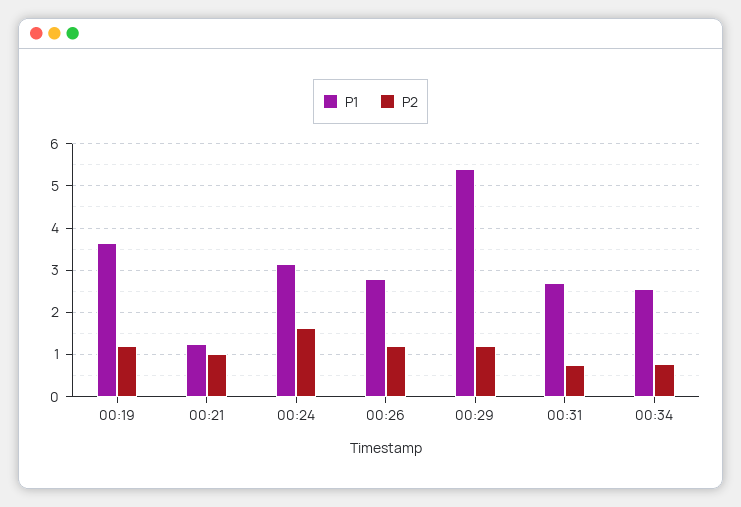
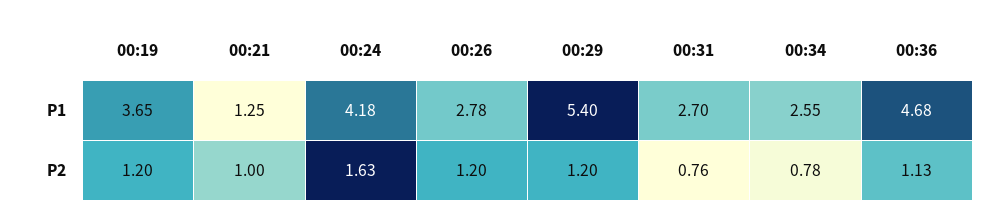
P1, 00:24: 3.2 -> 4.18
P1, 00:36: none -> 4.68
P2, 00:36: none -> 1.13

